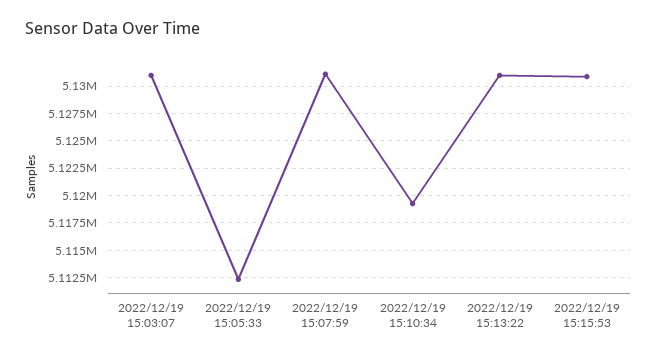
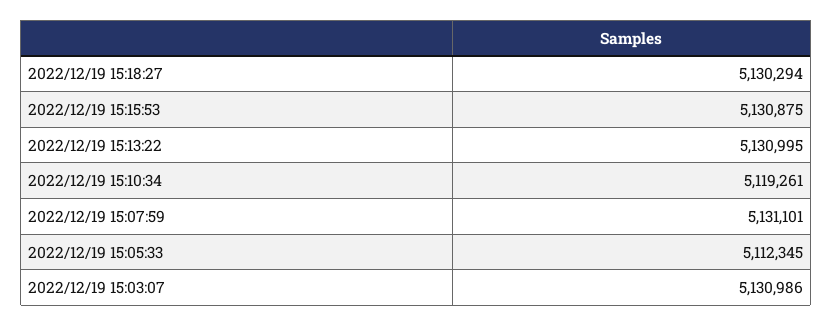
2022/12/19 15:18:27: none -> 5130294

